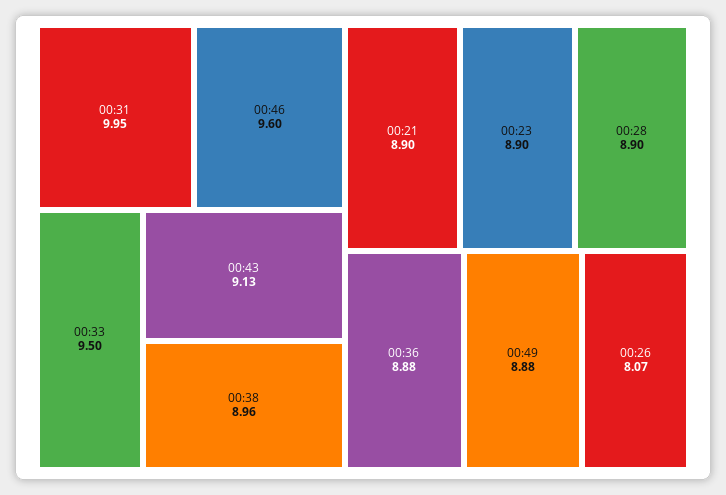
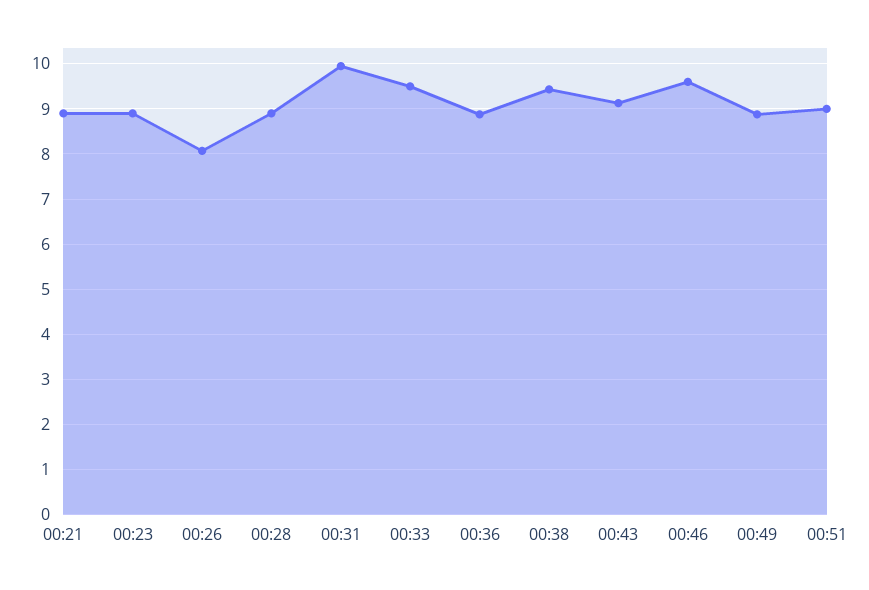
00:38: 8.96 -> 9.4
00:51: none -> 9

